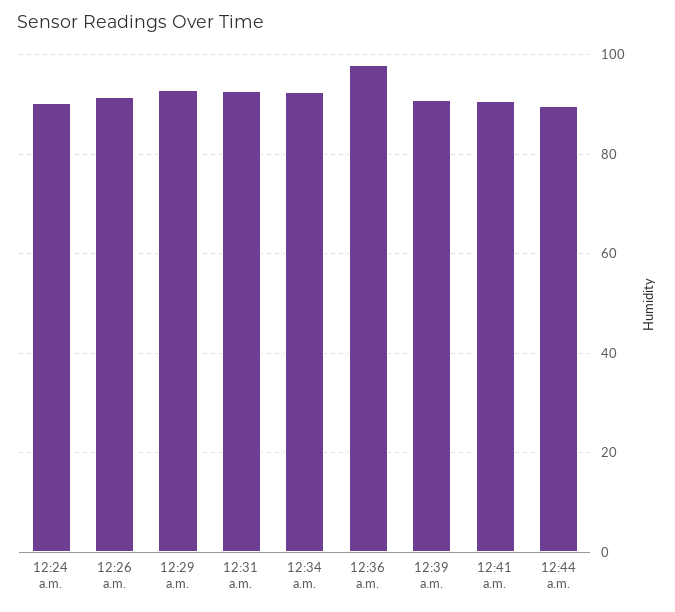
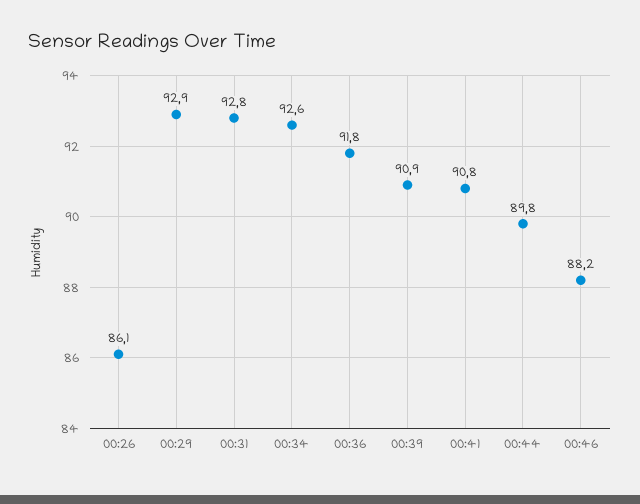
12:24 a.m.: 90 -> none
12:26 a.m.: 92 -> 86.1
12:36 a.m.: 98 -> 91.8
00:46: none -> 88.2

